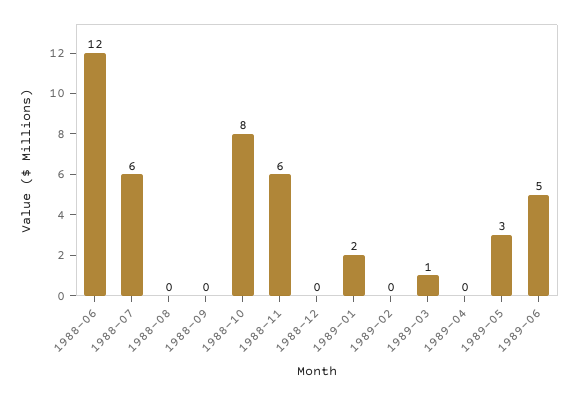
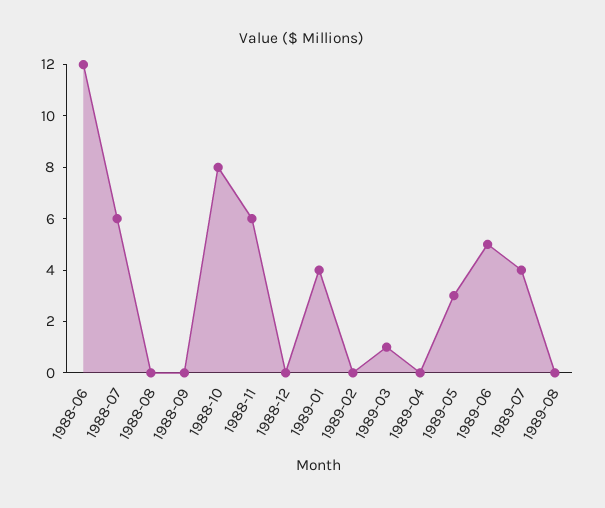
1989-01: 2 -> 4
1989-07: none -> 4
1989-08: none -> 0

